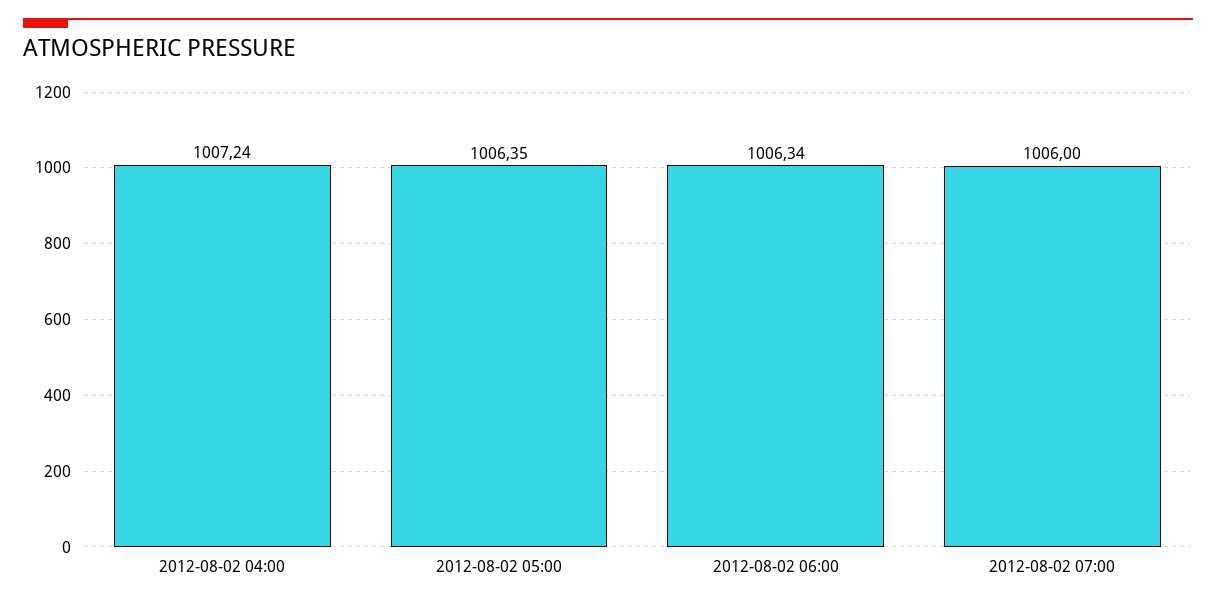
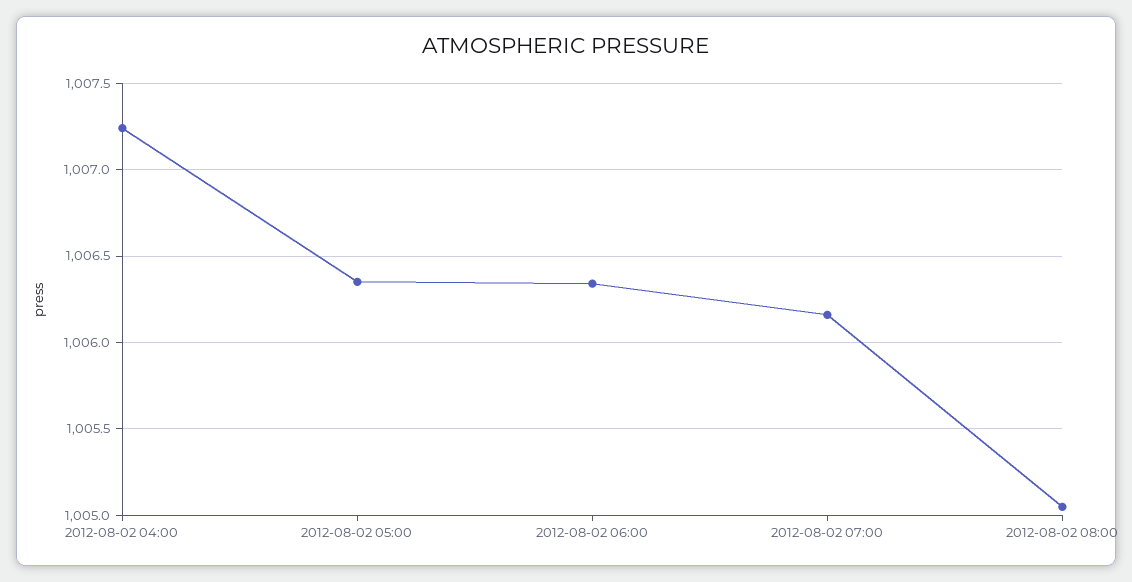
2012-08-02 07:00: 1006 -> 1006.15
2012-08-02 08:00: none -> 1005.05

